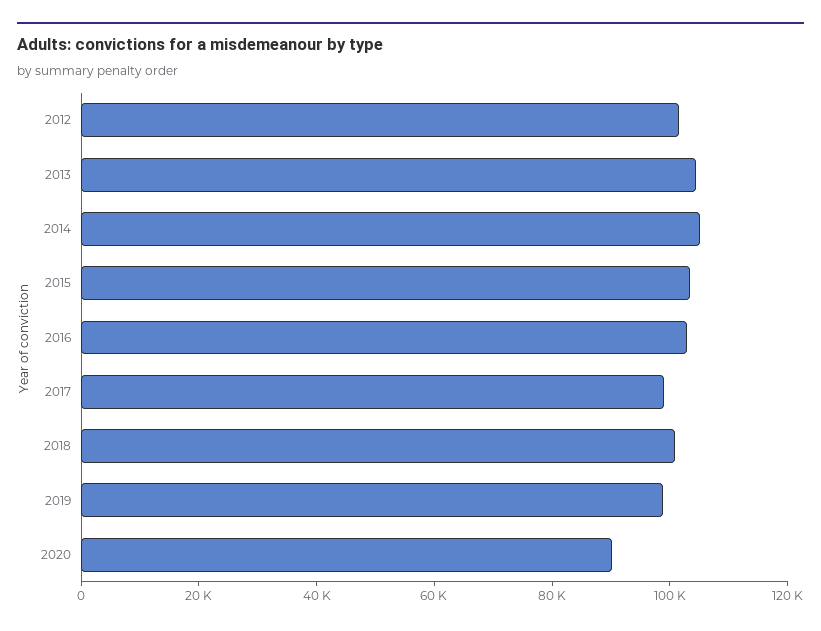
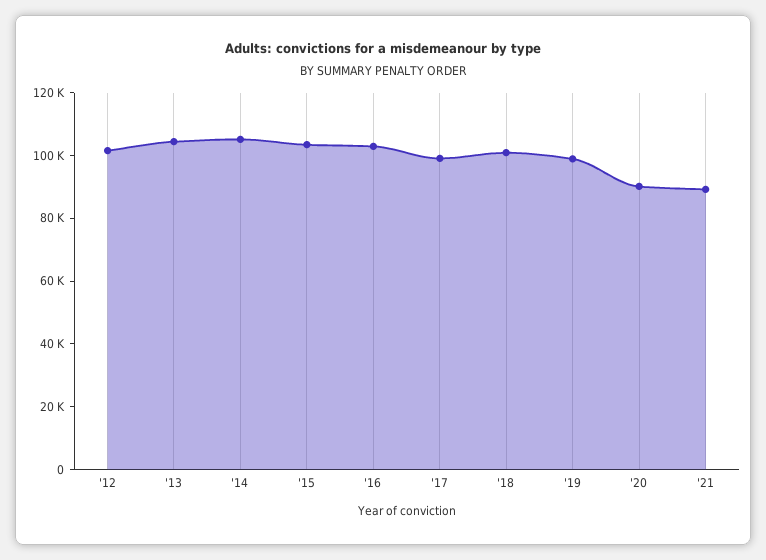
'21: none -> 90000

